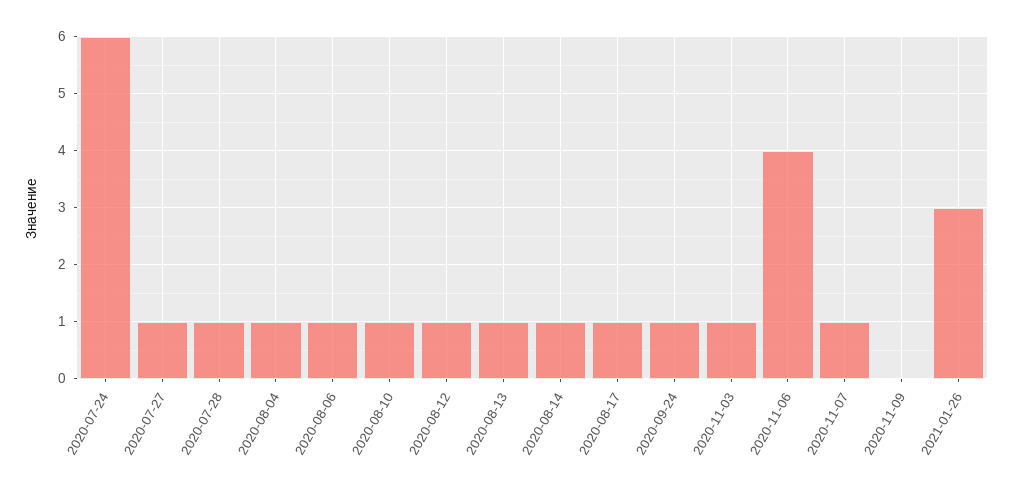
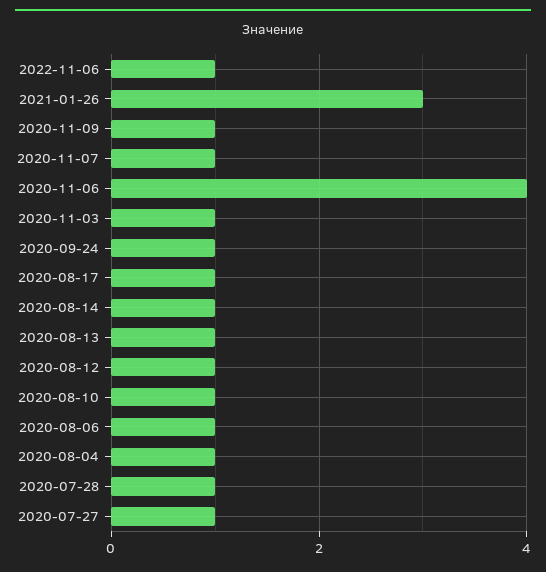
2020-07-24: 6 -> none
2020-11-09: 0 -> 1
2022-11-06: none -> 1

